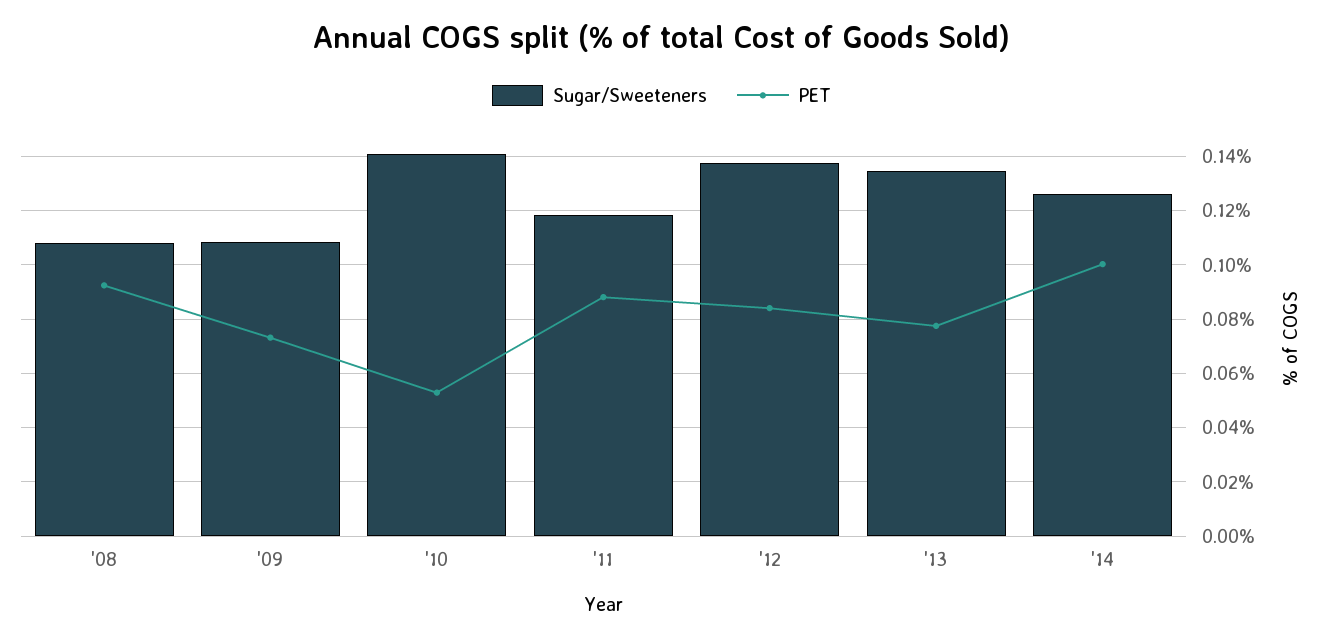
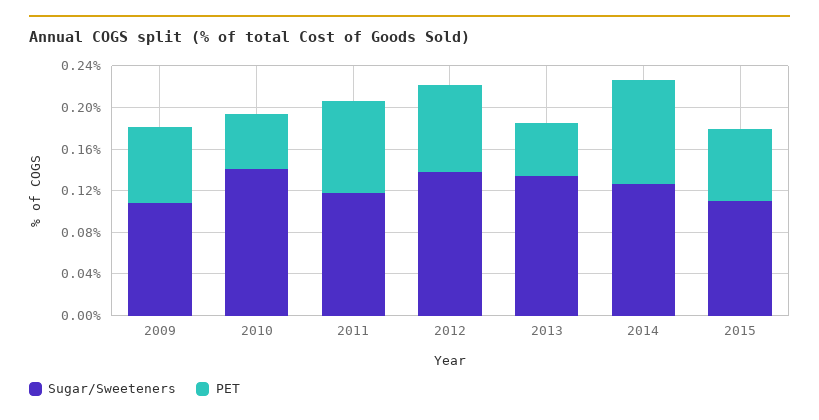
Sugar/Sweeteners, '08: 0.1075 -> none
PET, '08: 0.0925 -> none
PET, '13: 0.0775 -> 0.05
Sugar/Sweeteners, 2015: none -> 0.11
PET, 2015: none -> 0.07

